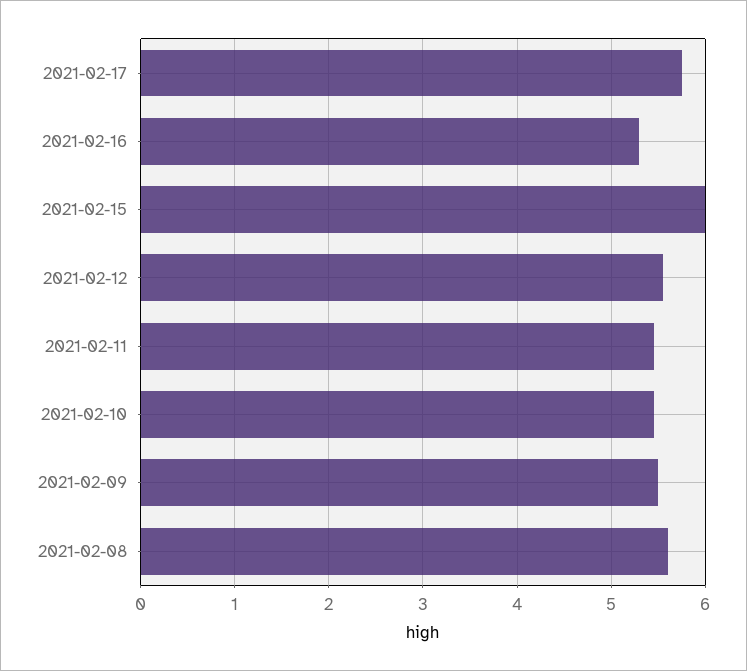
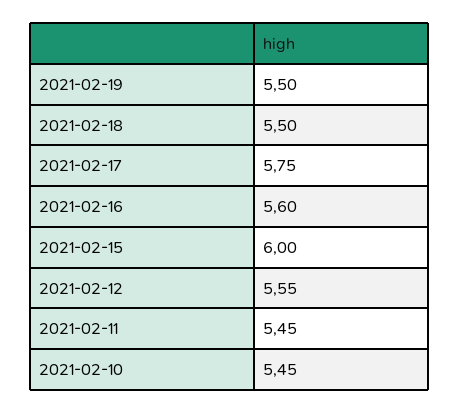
2021-02-16: 5.3 -> 5.6
2021-02-09: 5.5 -> none
2021-02-08: 5.6 -> none
2021-02-19: none -> 5.5
2021-02-18: none -> 5.5

